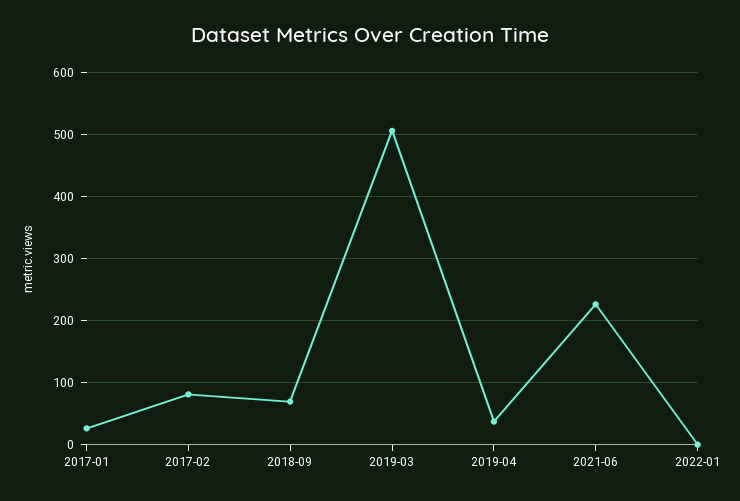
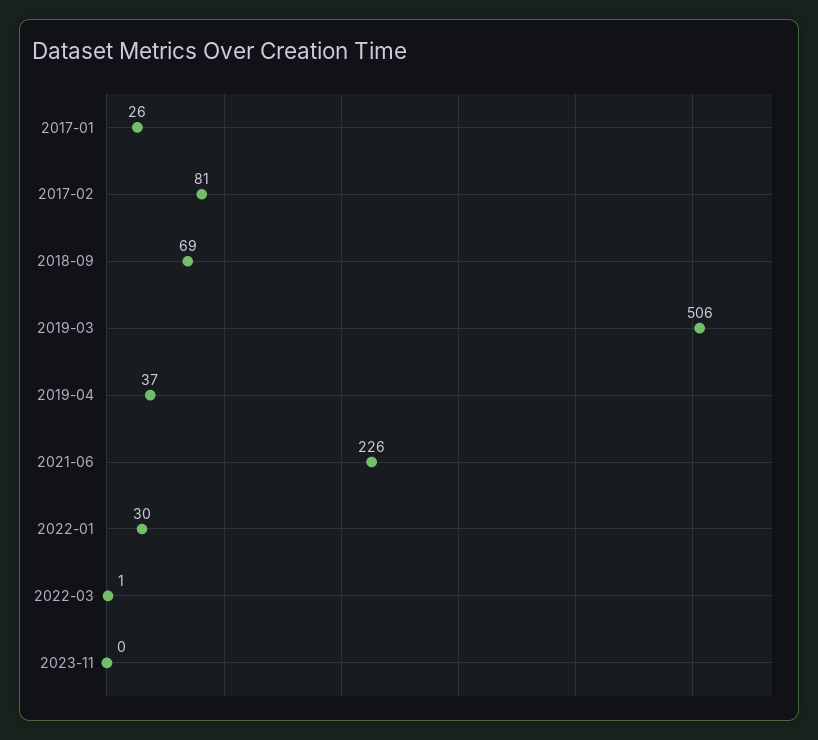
2022-01: 0 -> 30
2022-03: none -> 1
2023-11: none -> 0

